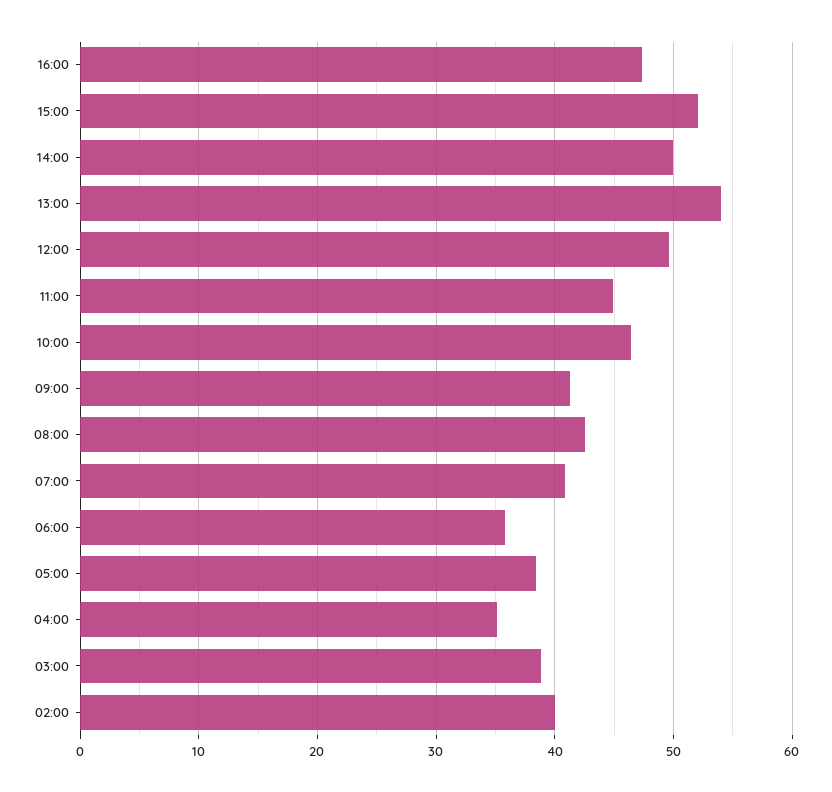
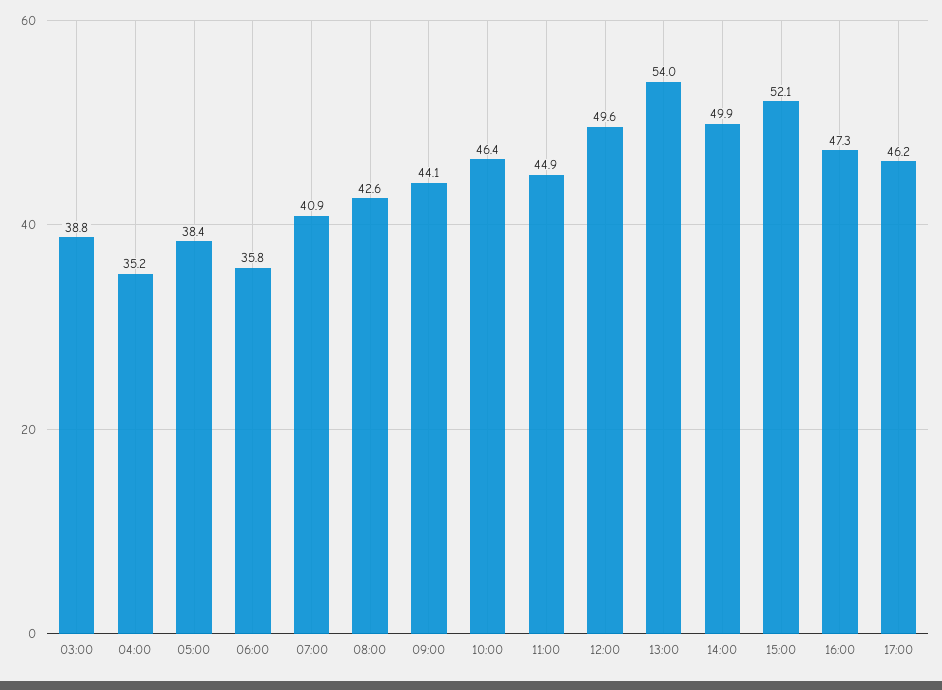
09:00: 41 -> 44.1
02:00: 40 -> none
17:00: none -> 46.2

